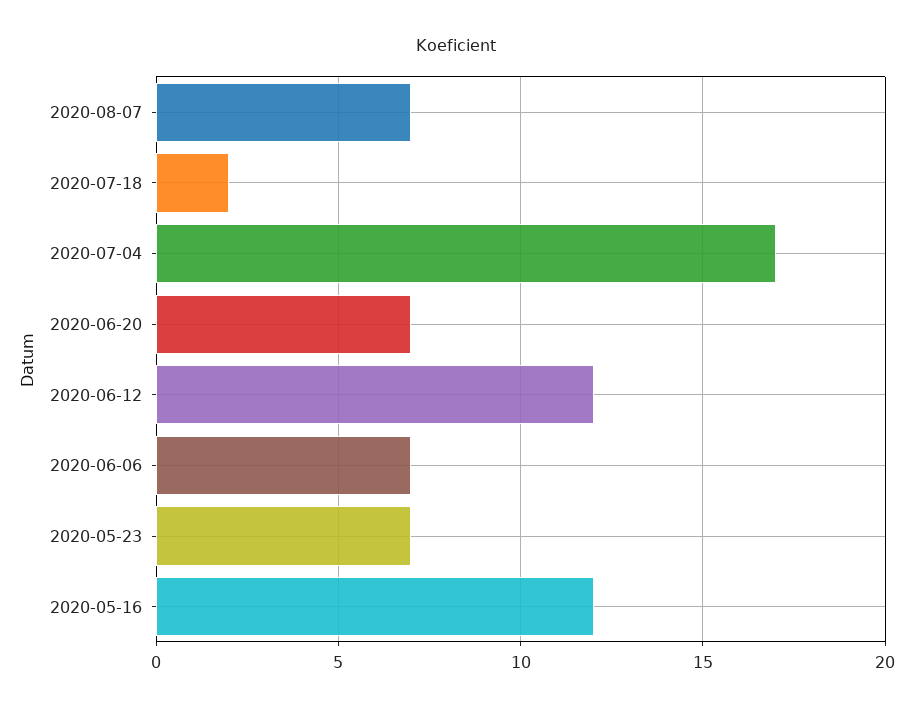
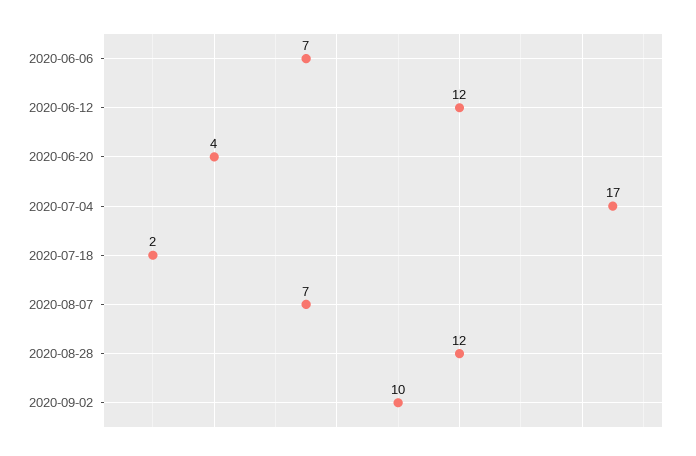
2020-06-20: 7 -> 4
2020-05-23: 7 -> none
2020-05-16: 12 -> none
2020-08-28: none -> 12
2020-09-02: none -> 10

